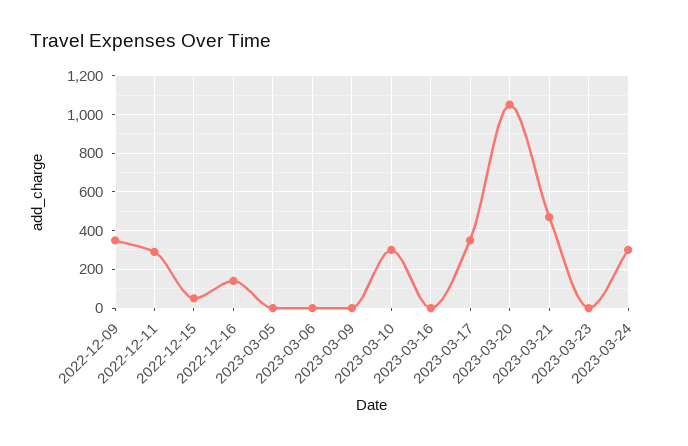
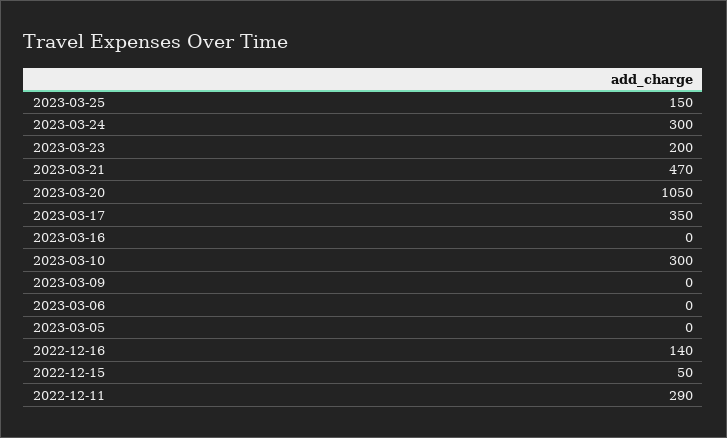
2022-12-09: 350 -> none
2023-03-23: 0 -> 200
2023-03-25: none -> 150

